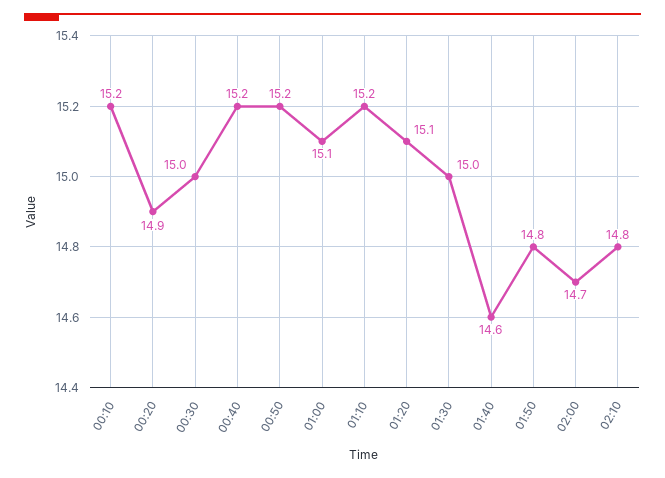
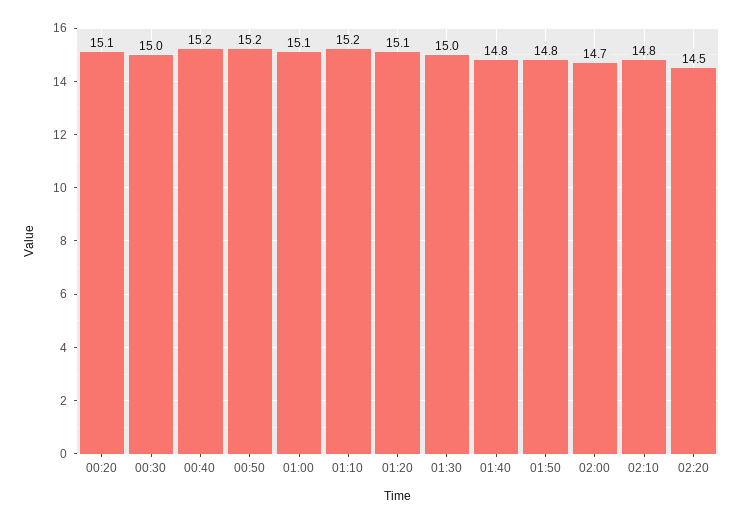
00:10: 15.2 -> none
00:20: 14.9 -> 15.1
01:40: 14.6 -> 14.8
02:20: none -> 14.5

